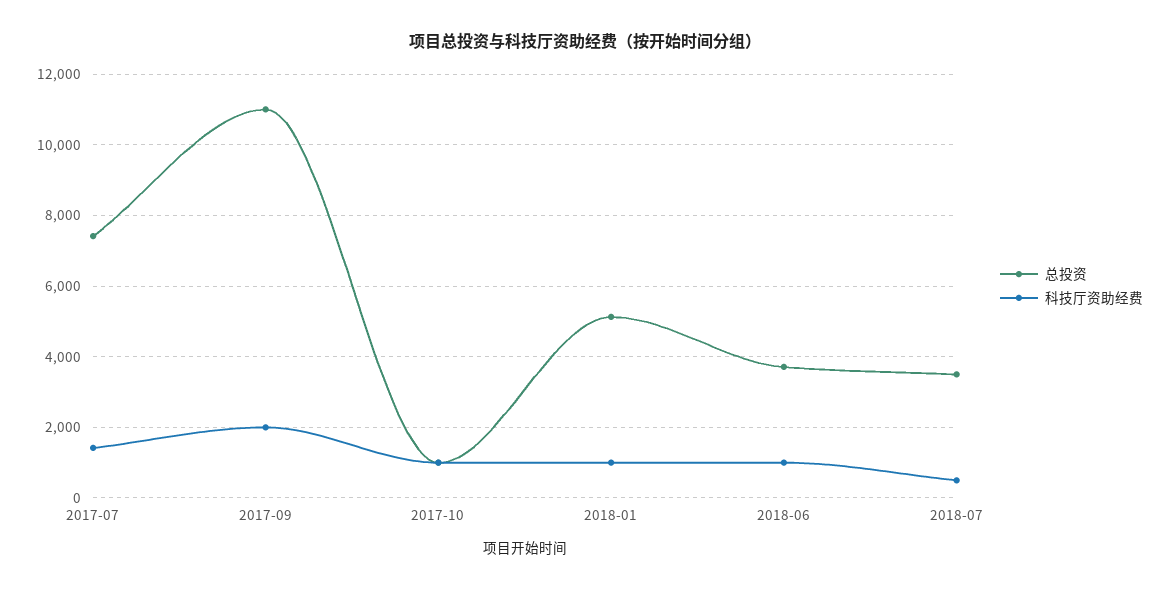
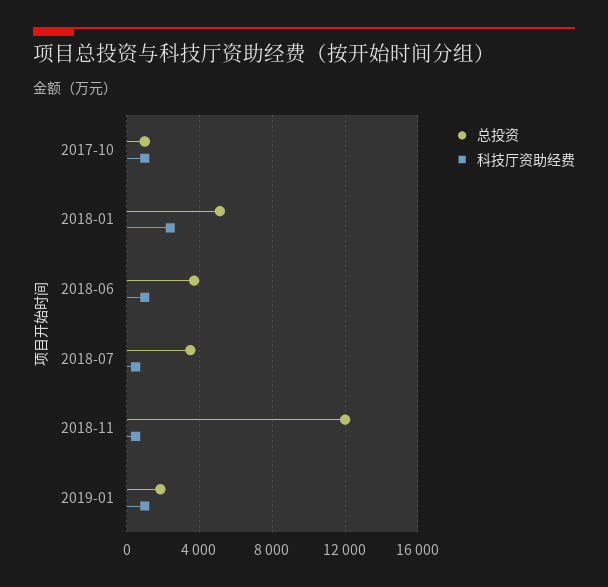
总投资, 2017-07: 7400 -> none
科技厅资助经费, 2017-07: 1400 -> none
总投资, 2017-09: 11000 -> none
科技厅资助经费, 2017-09: 2000 -> none
科技厅资助经费, 2018-01: 1000 -> 2500
总投资, 2018-11: none -> 12000
科技厅资助经费, 2018-11: none -> 500
总投资, 2019-01: none -> 2000
科技厅资助经费, 2019-01: none -> 1000

